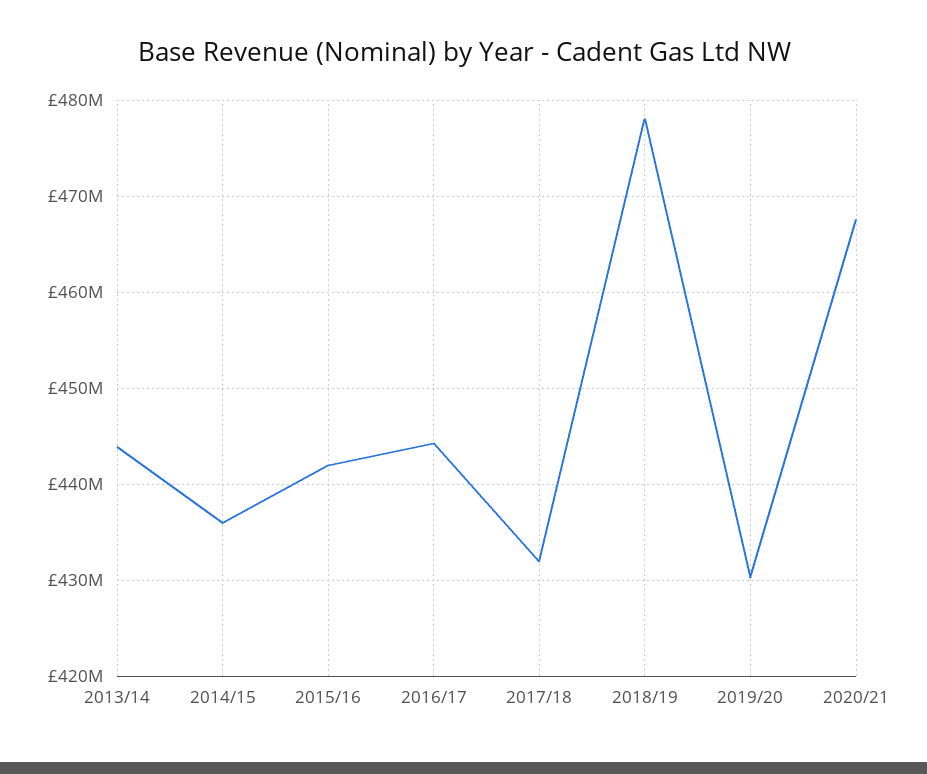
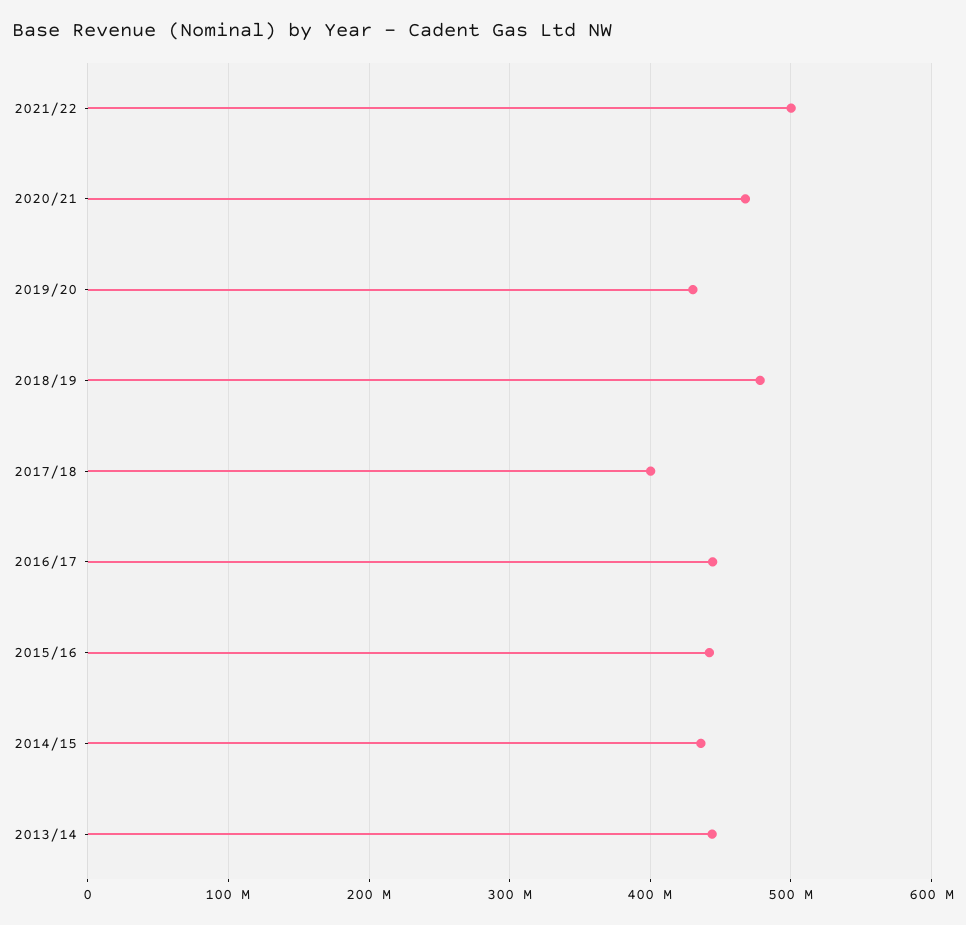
2017/18: 432000000 -> 400000000
2021/22: none -> 500000000

